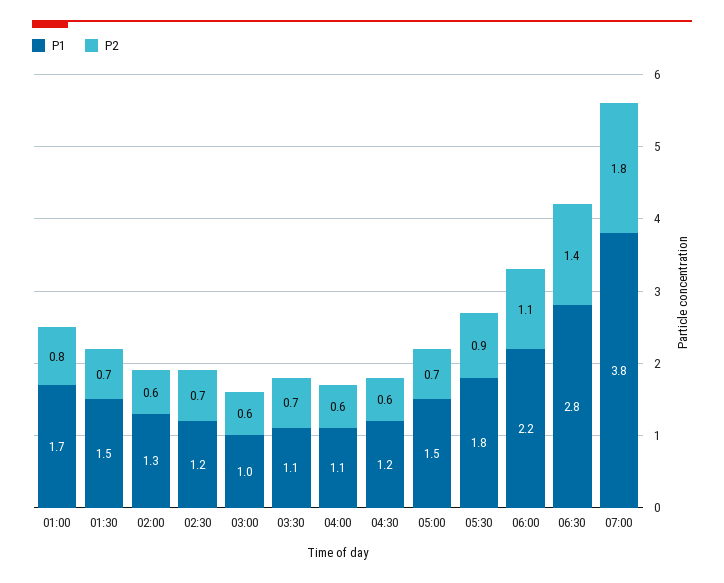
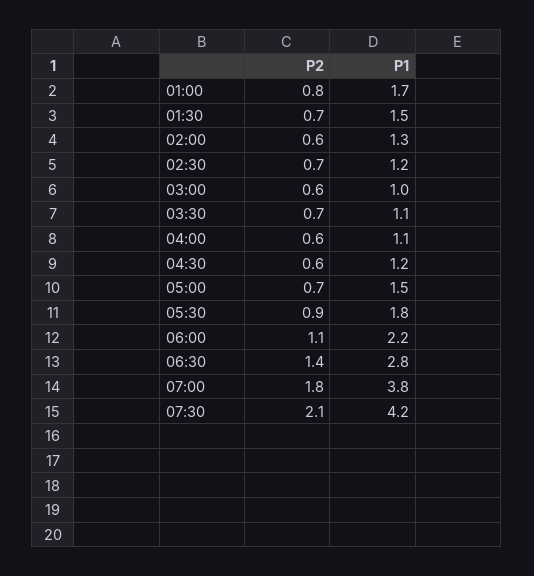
P2, 07:30: none -> 2.1
P1, 07:30: none -> 4.2

